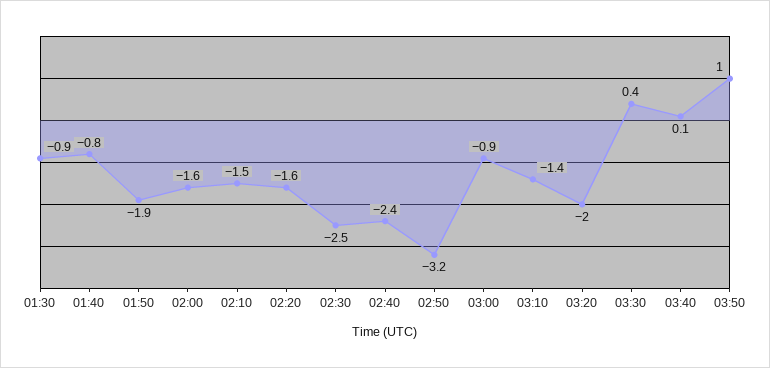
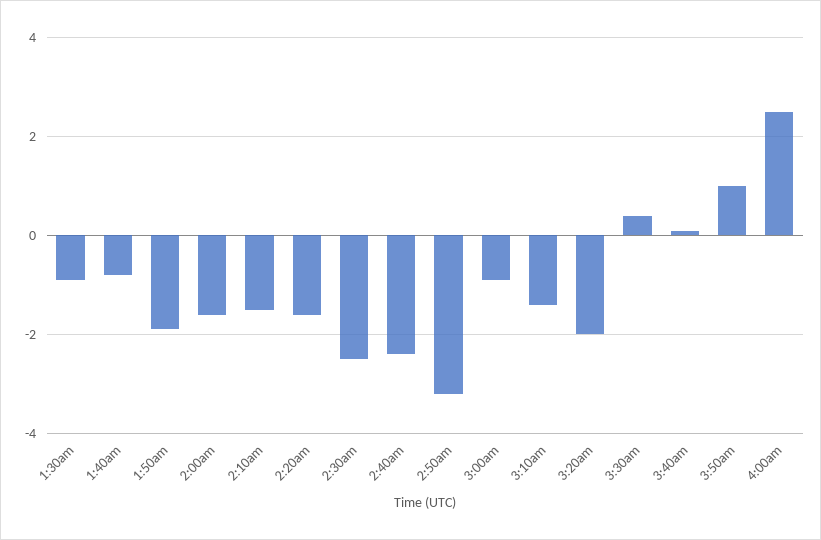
4:00am: none -> 2.5

